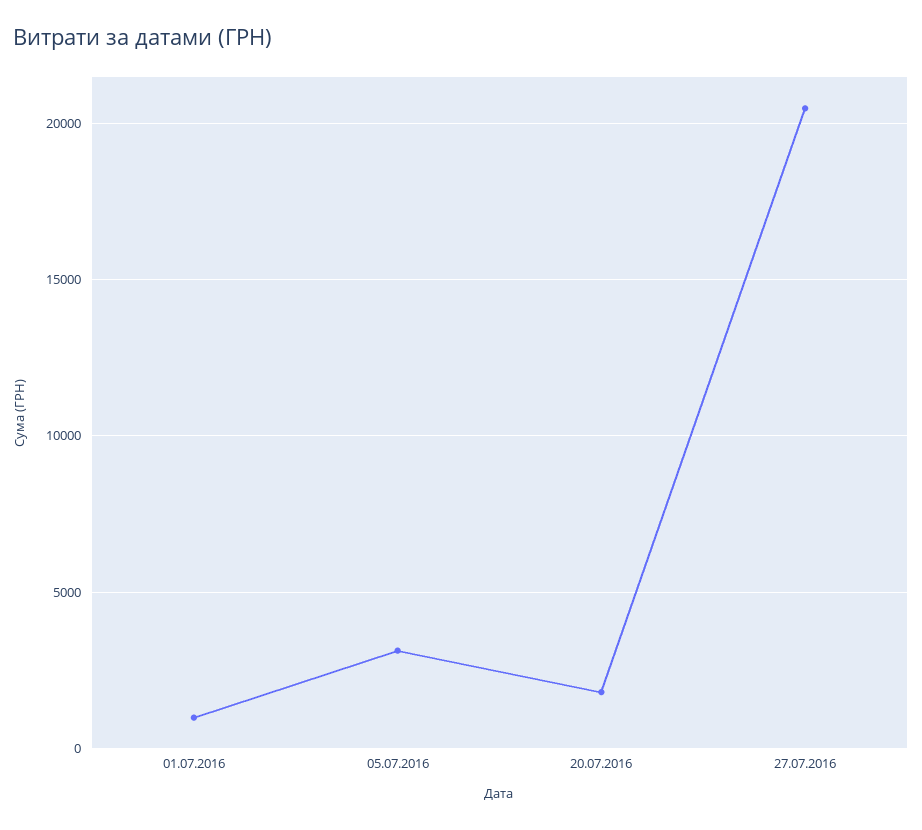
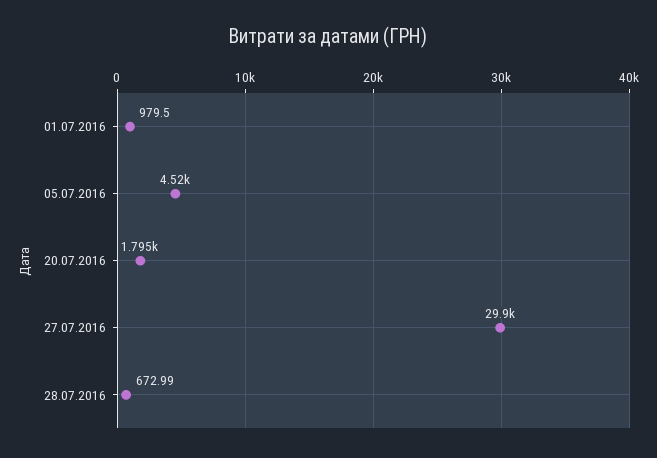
05.07.2016: 3000 -> 4520
27.07.2016: 20500 -> 29900
28.07.2016: none -> 672.99

